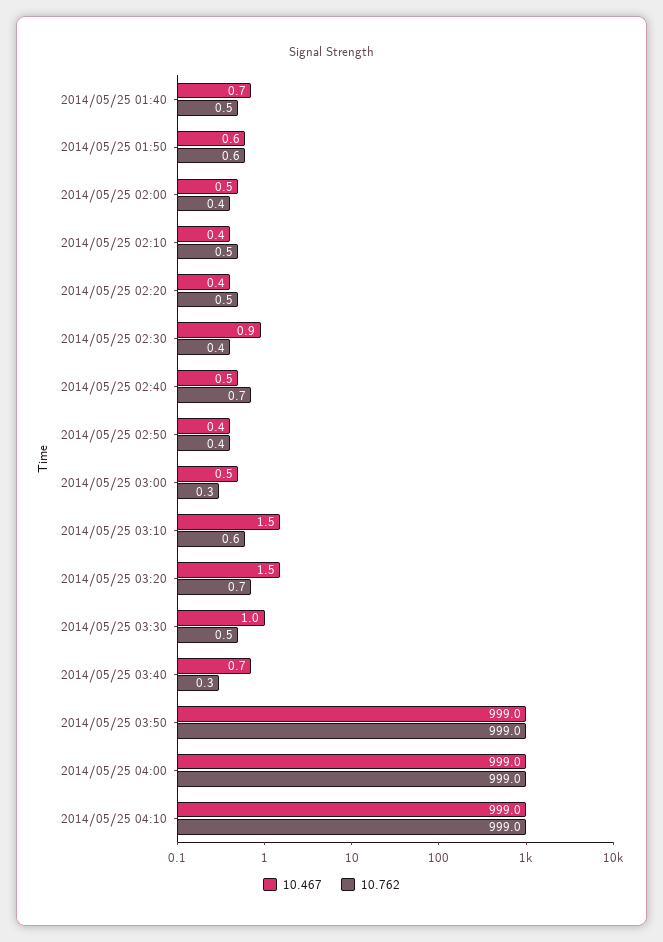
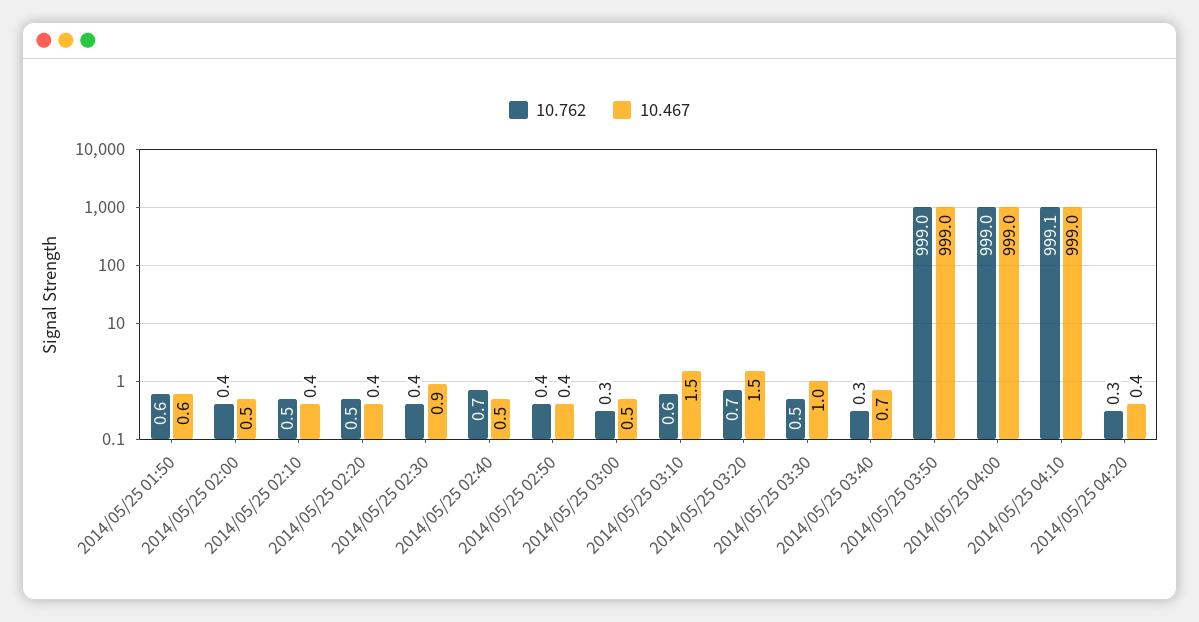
10.467, 2014/05/25 01:40: 0.7 -> none
10.762, 2014/05/25 01:40: 0.5 -> none
10.762, 2014/05/25 04:10: 999 -> 999.1
10.762, 2014/05/25 04:20: none -> 0.3
10.467, 2014/05/25 04:20: none -> 0.4

